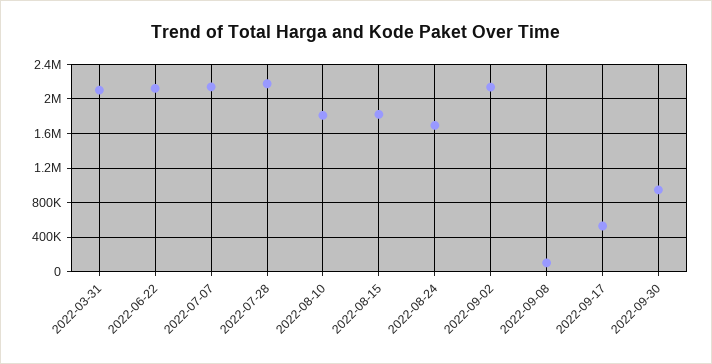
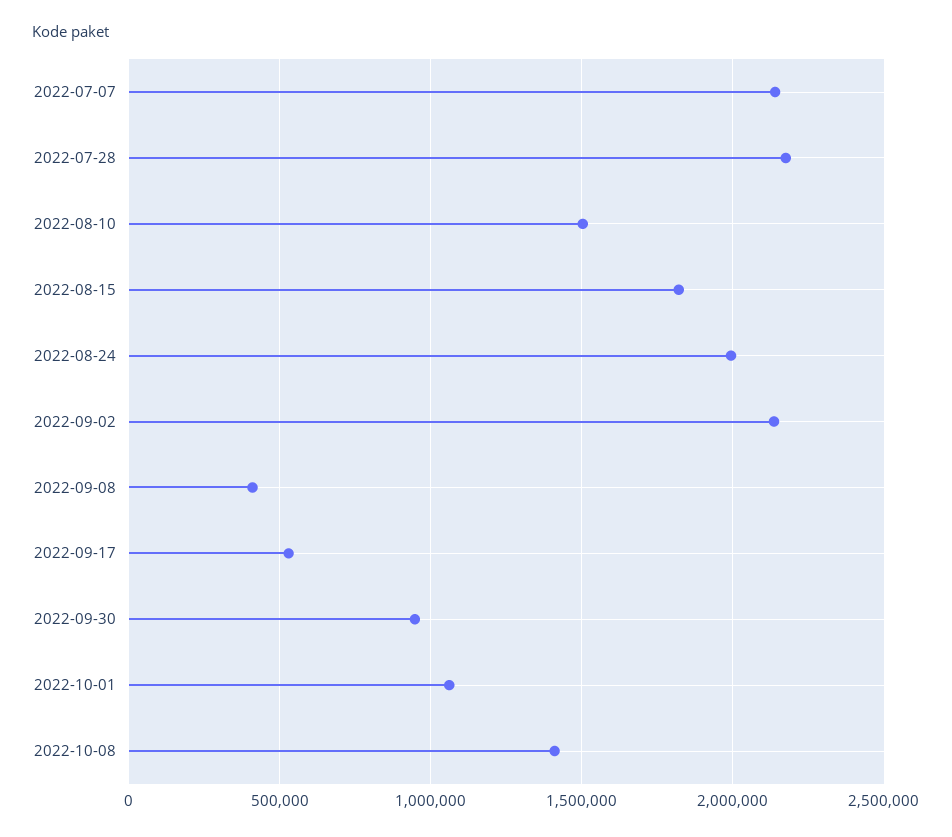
2022-03-31: 2100000 -> none
2022-06-22: 2100000 -> none
2022-08-10: 1800000 -> 1500000
2022-08-24: 1700000 -> 2000000
2022-09-08: 100000 -> 400000
2022-10-01: none -> 1050000
2022-10-08: none -> 1400000

